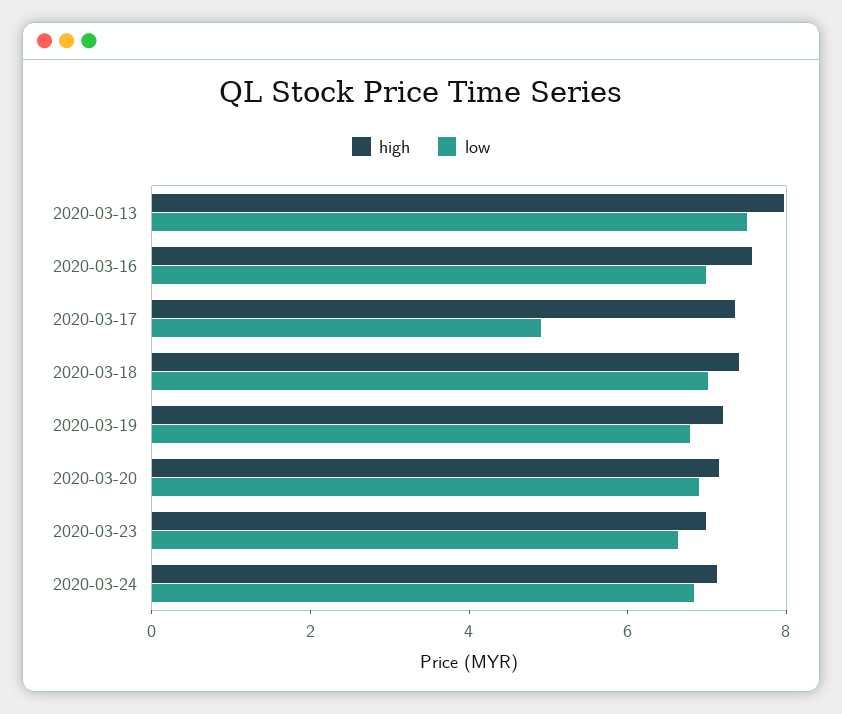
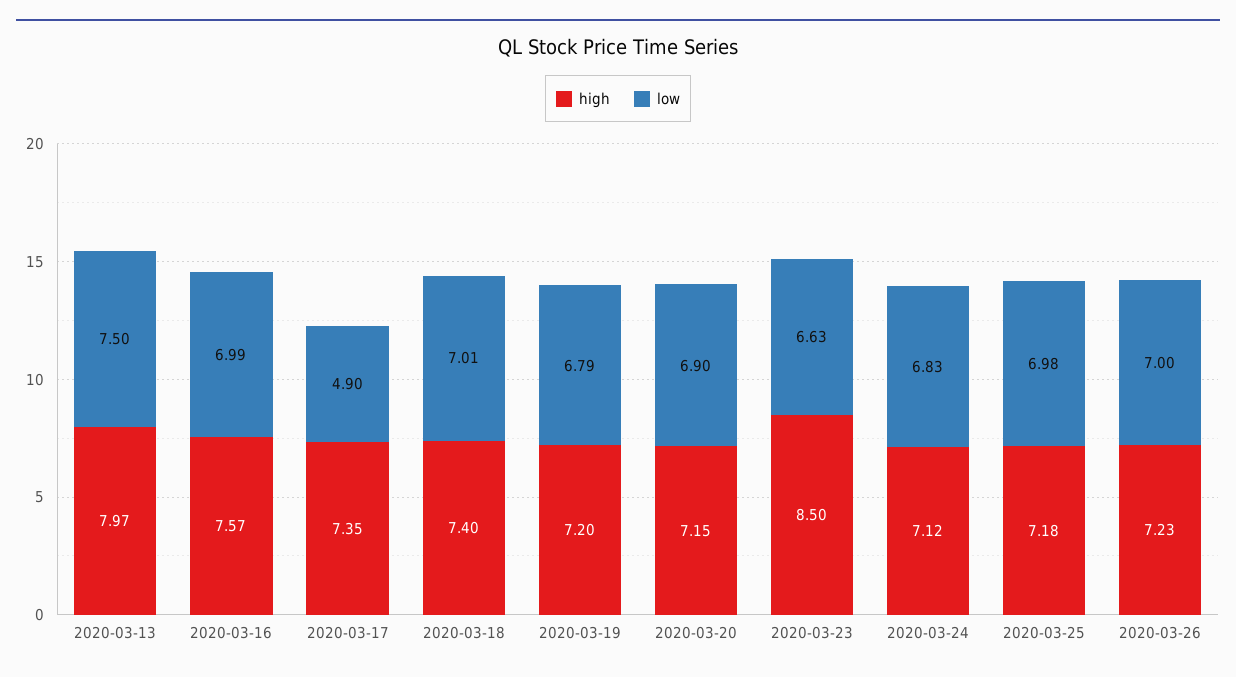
high, 2020-03-23: 7 -> 8.5
high, 2020-03-25: none -> 7.18
low, 2020-03-25: none -> 6.98
high, 2020-03-26: none -> 7.23
low, 2020-03-26: none -> 7

